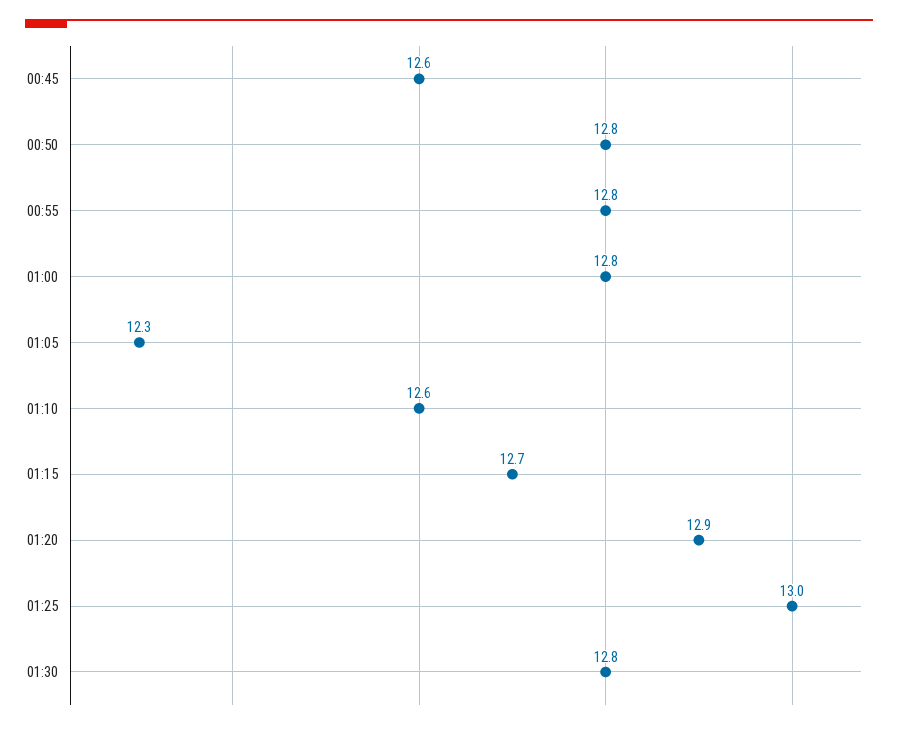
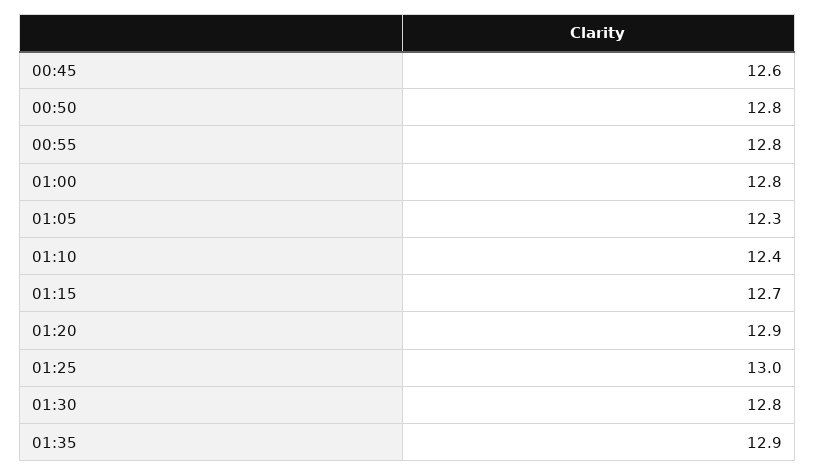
01:10: 12.6 -> 12.4
01:35: none -> 12.9

